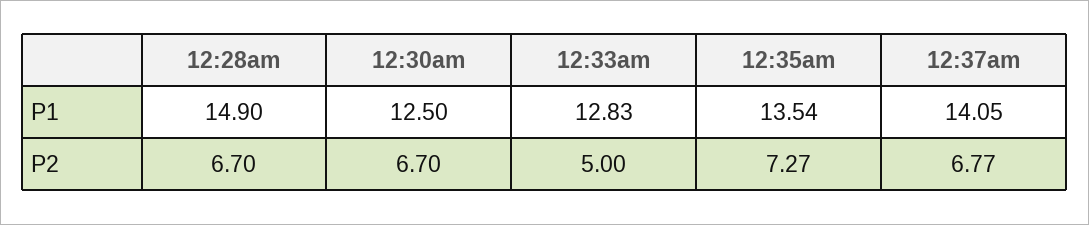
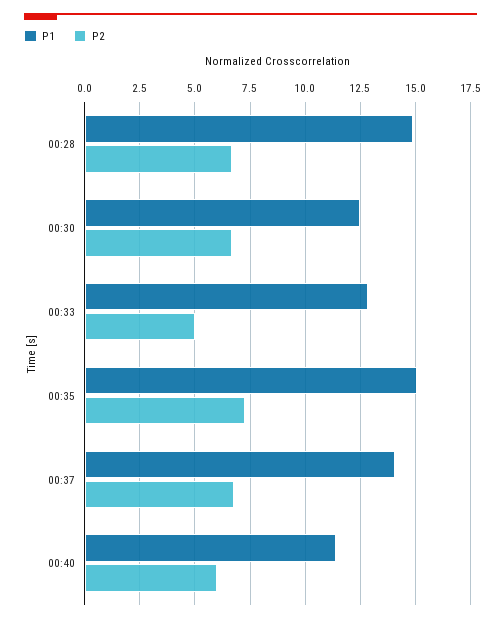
P1, 12:35am: 13.54 -> 15
P1, 00:40: none -> 11.5
P2, 00:40: none -> 6

